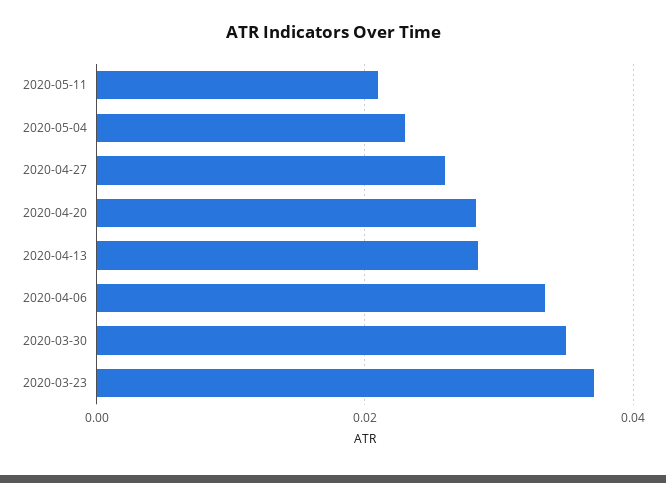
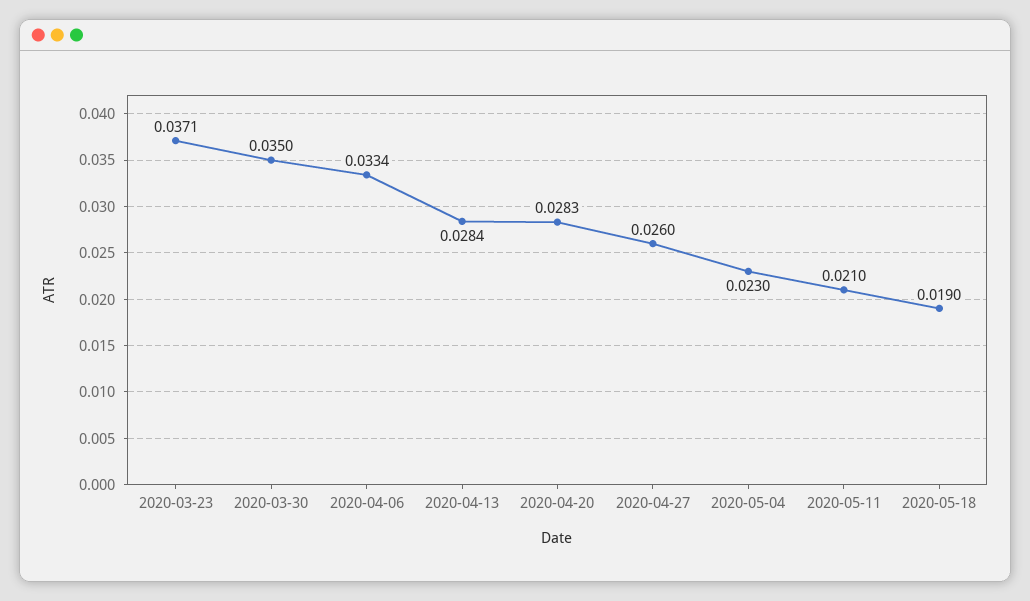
2020-05-18: none -> 0.019

